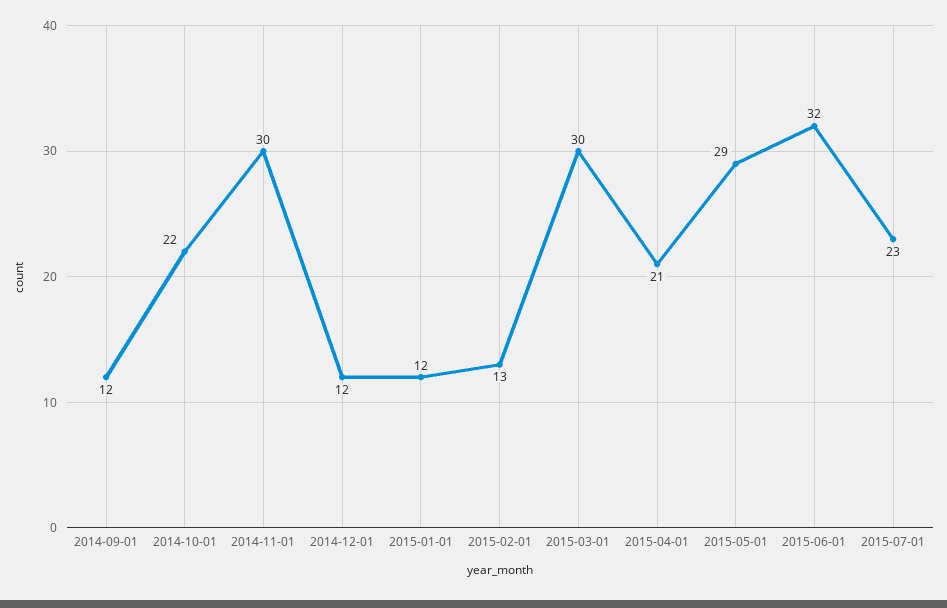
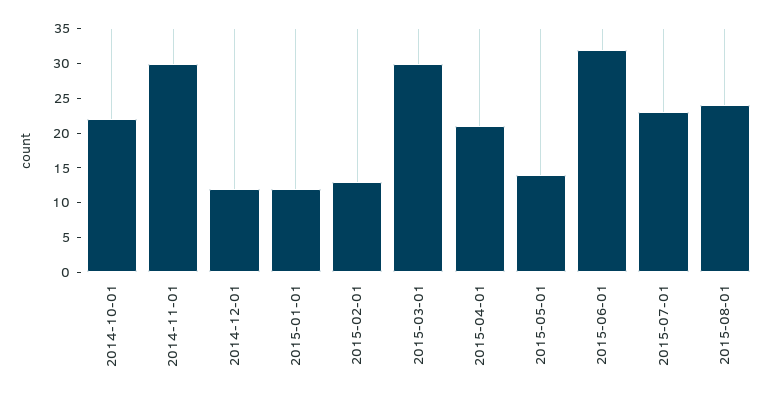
2014-09-01: 12 -> none
2015-05-01: 29 -> 15
2015-08-01: none -> 25

